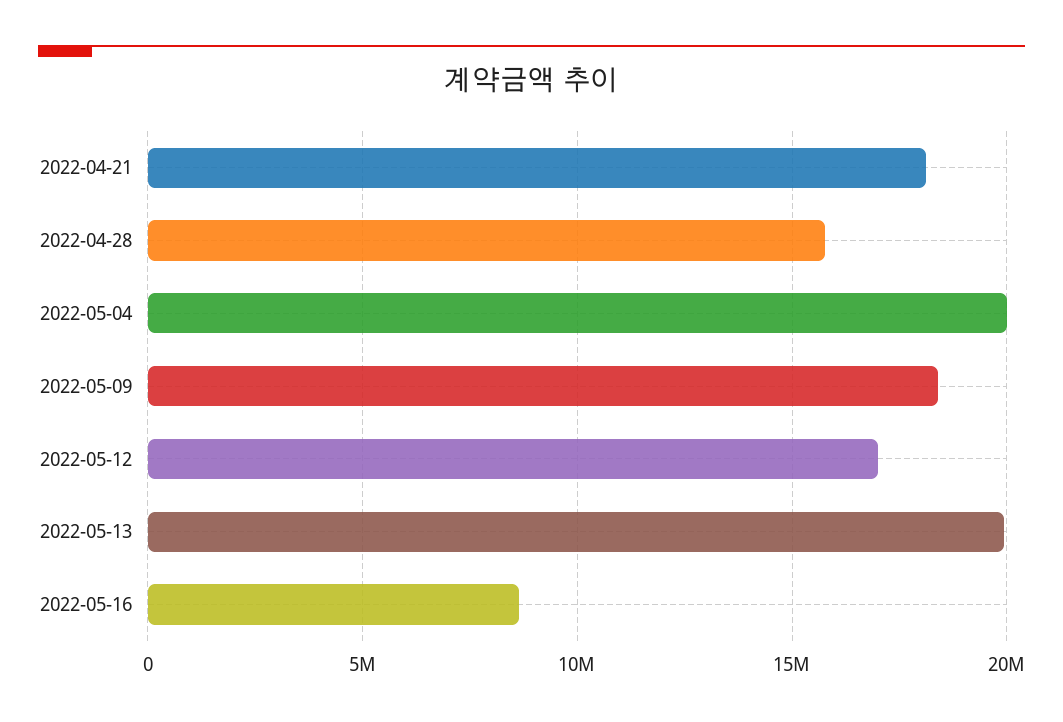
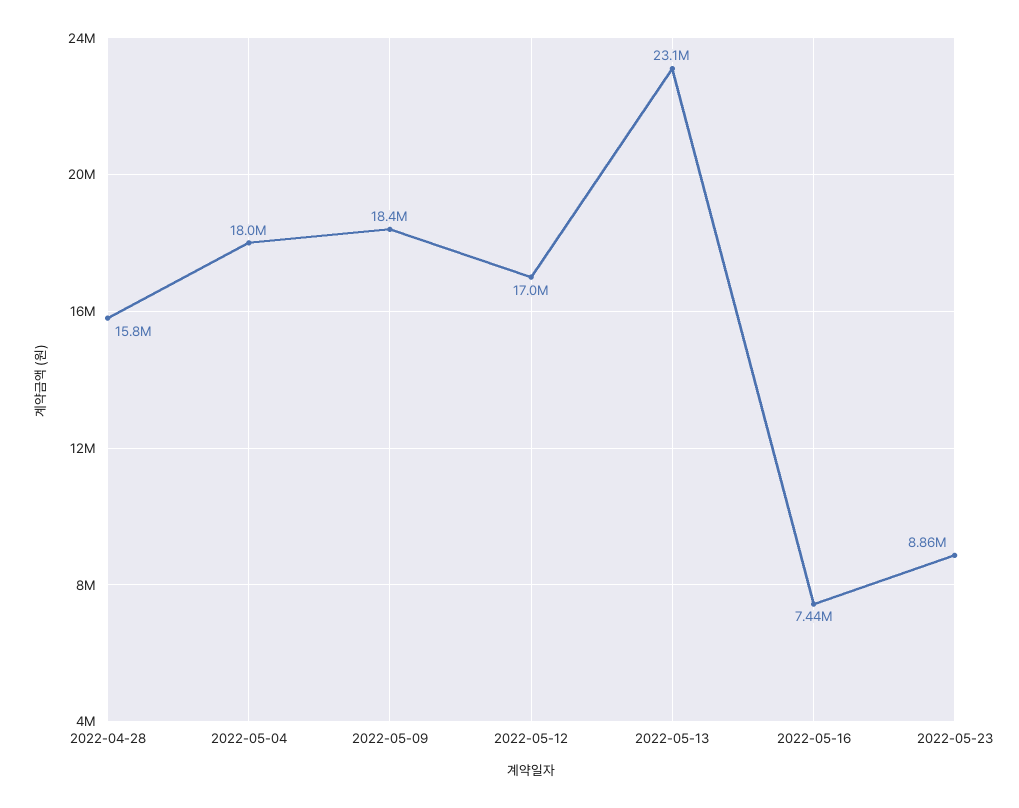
2022-04-21: 18000000 -> none
2022-05-04: 20000000 -> 18000000
2022-05-13: 20000000 -> 23100000
2022-05-16: 8500000 -> 7440000
2022-05-23: none -> 8860000

